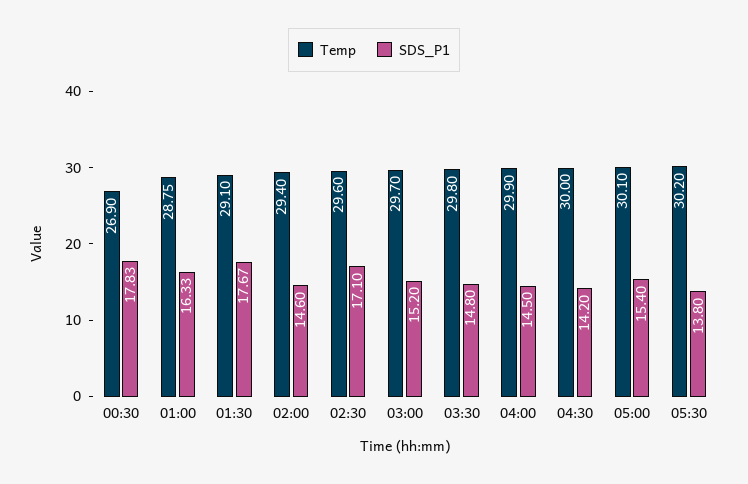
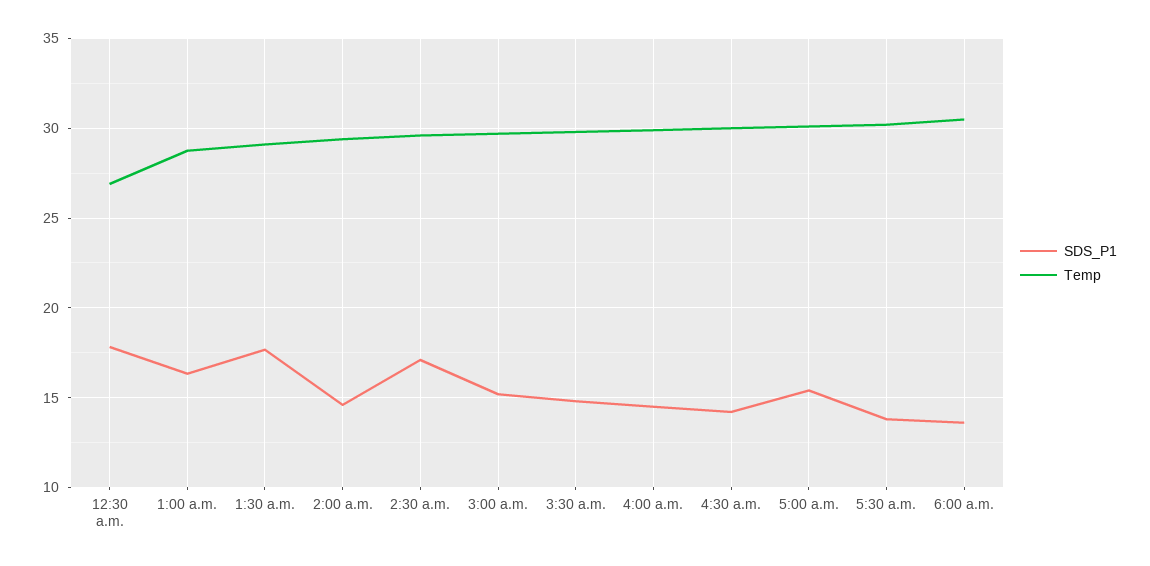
SDS_P1, 6:00 a.m.: none -> 13.5
Temp, 6:00 a.m.: none -> 30.5

